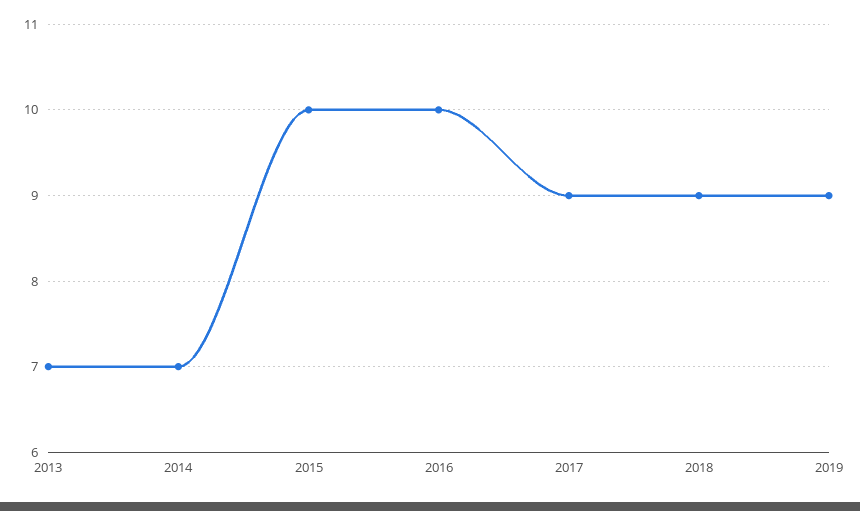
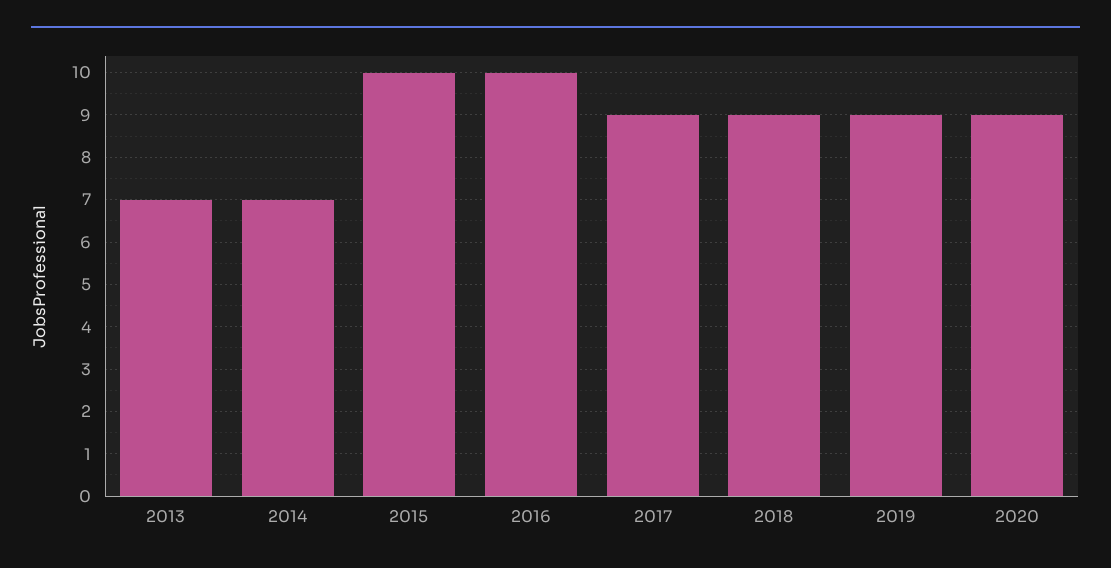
2020: none -> 9

